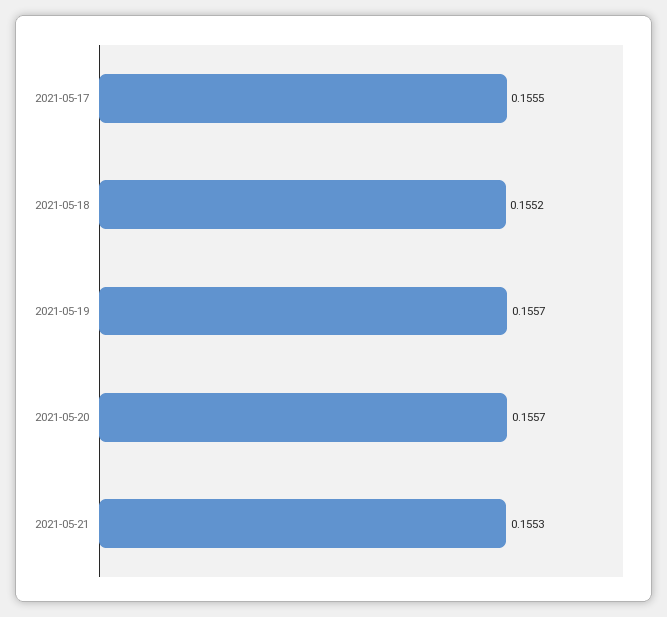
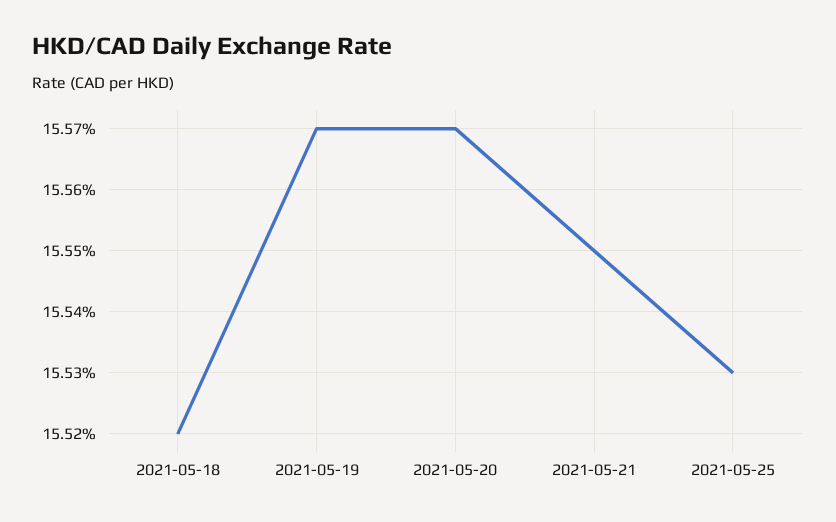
2021-05-17: 0.1555 -> none
2021-05-21: 0.1553 -> 0.1555
2021-05-25: none -> 0.1553

